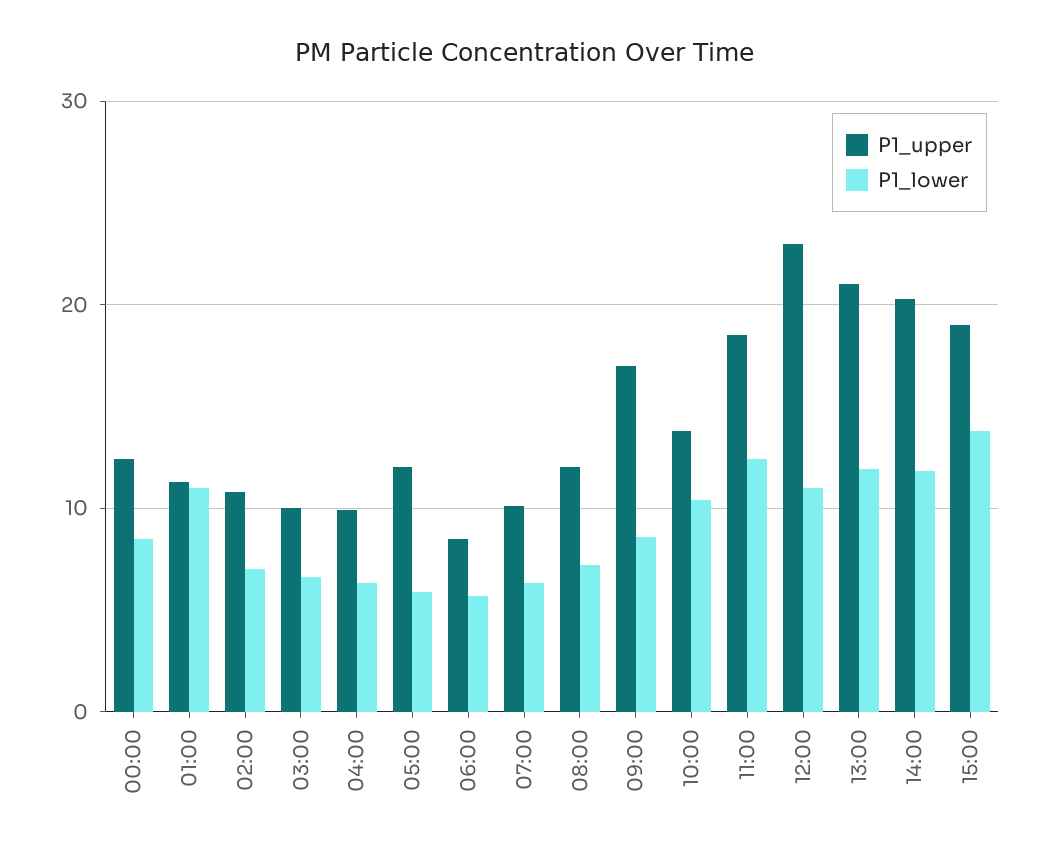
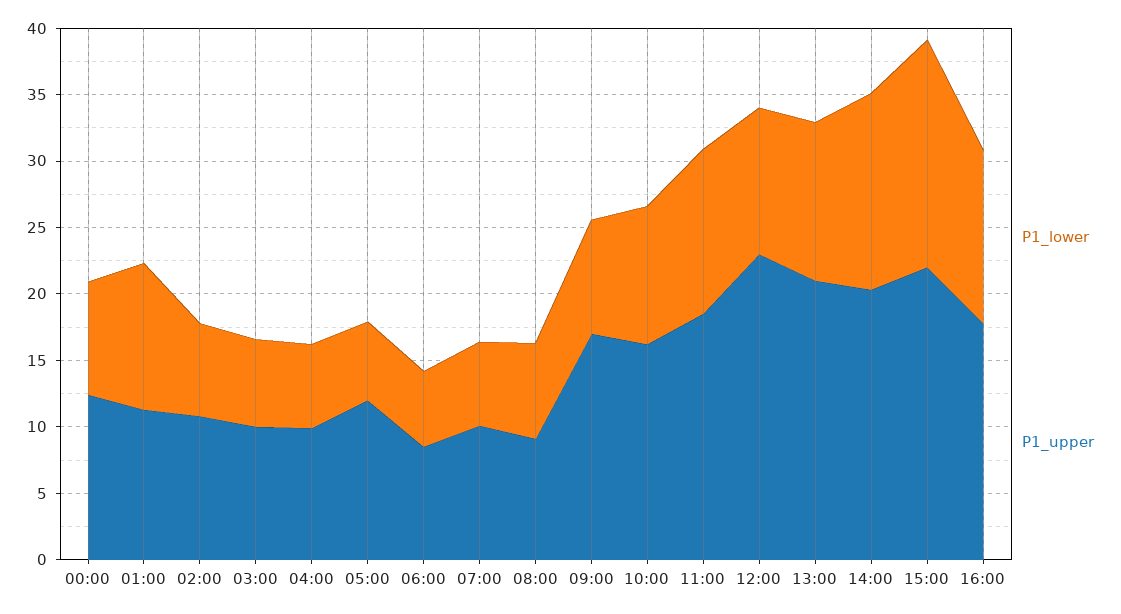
P1_upper, 08:00: 12 -> 9
P1_upper, 10:00: 14 -> 16
P1_lower, 14:00: 12 -> 15
P1_upper, 15:00: 19 -> 22
P1_lower, 15:00: 14 -> 17
P1_lower, 16:00: none -> 13
P1_upper, 16:00: none -> 18

